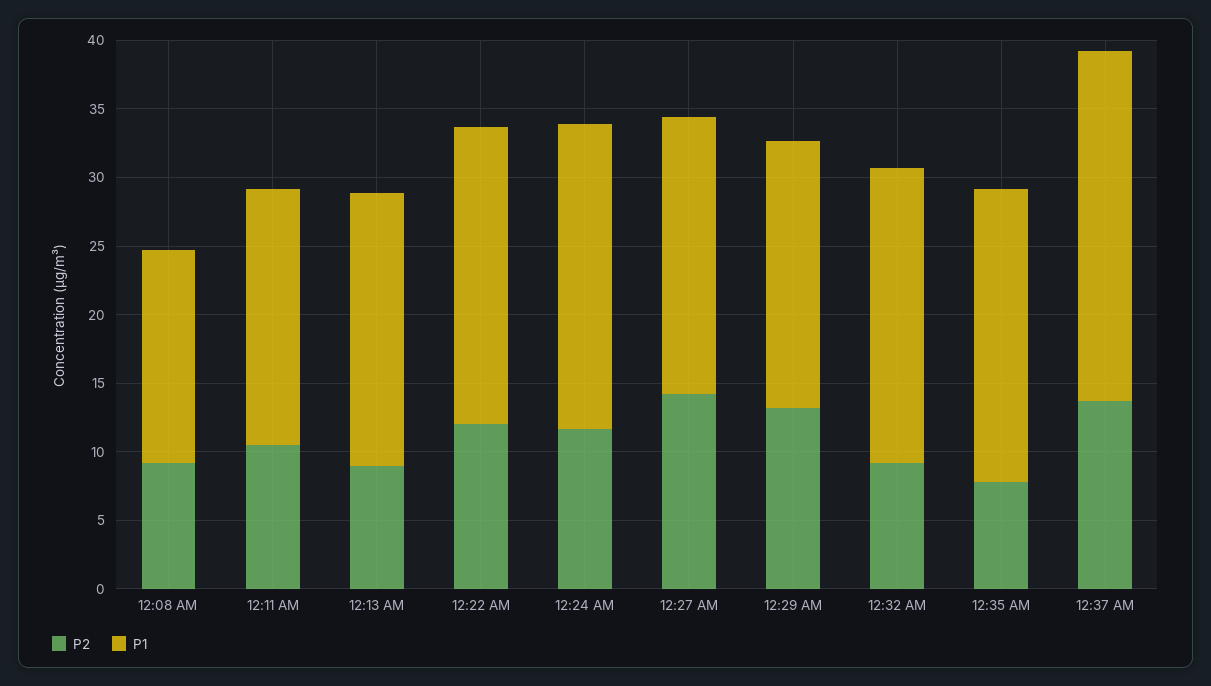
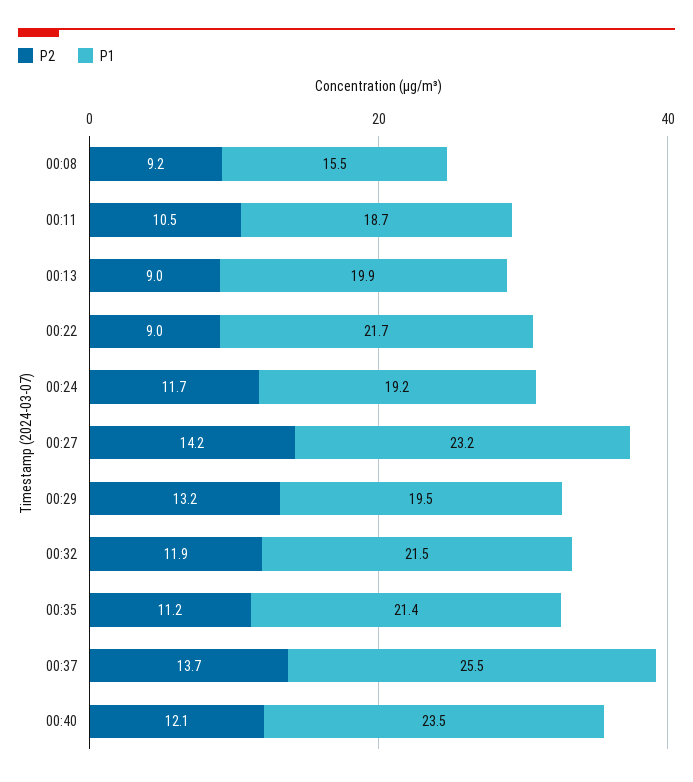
P2, 12:22 AM: 12 -> 9
P1, 12:24 AM: 22 -> 19.2
P1, 12:27 AM: 20 -> 23.2
P2, 12:32 AM: 9 -> 11.9
P2, 12:35 AM: 8 -> 11.2
P2, 00:40: none -> 12.1
P1, 00:40: none -> 23.5

